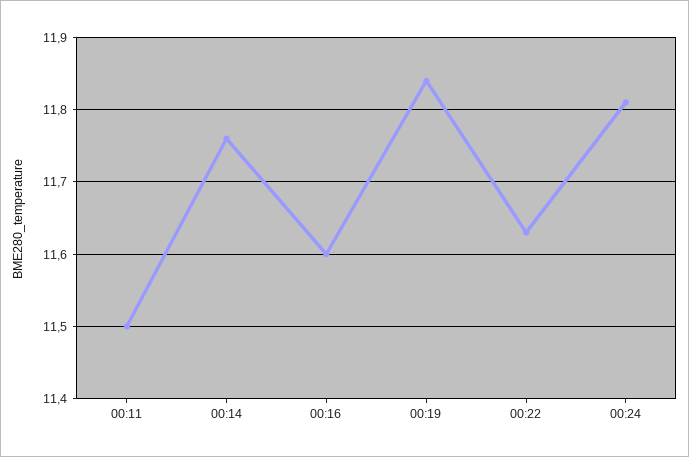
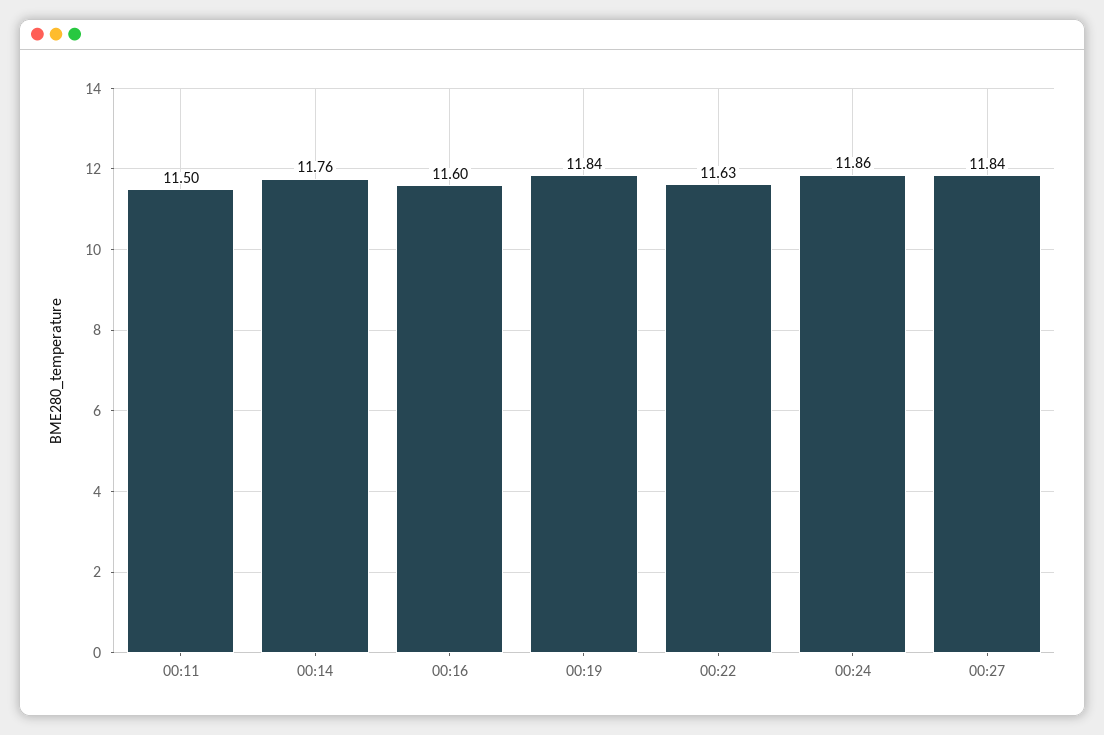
00:24: 11.81 -> 11.86
00:27: none -> 11.84

